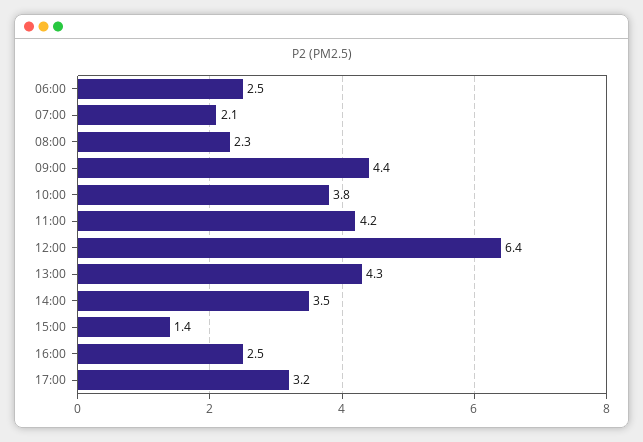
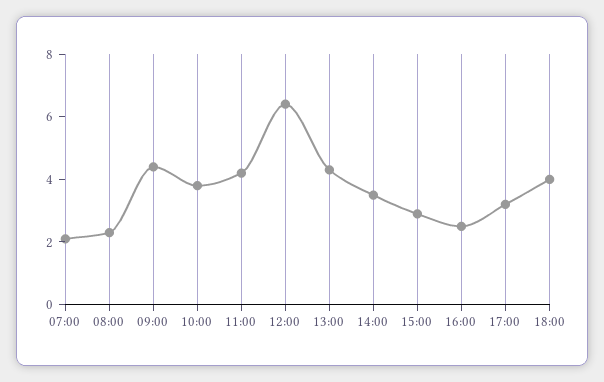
06:00: 2.5 -> none
15:00: 1.4 -> 3
18:00: none -> 4

